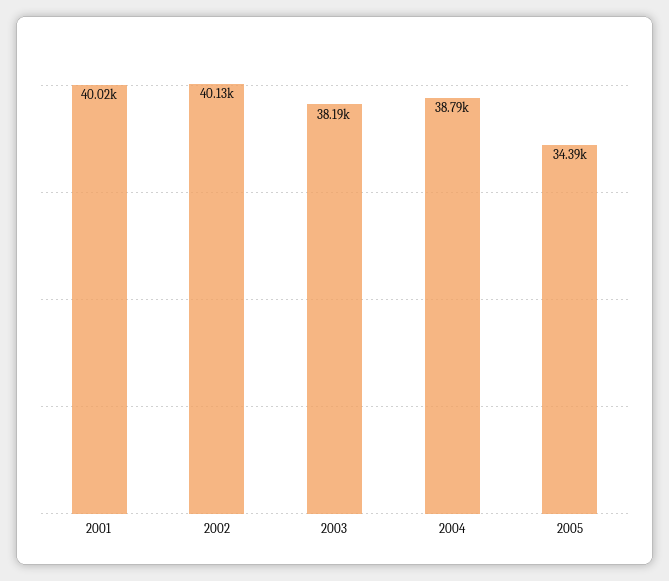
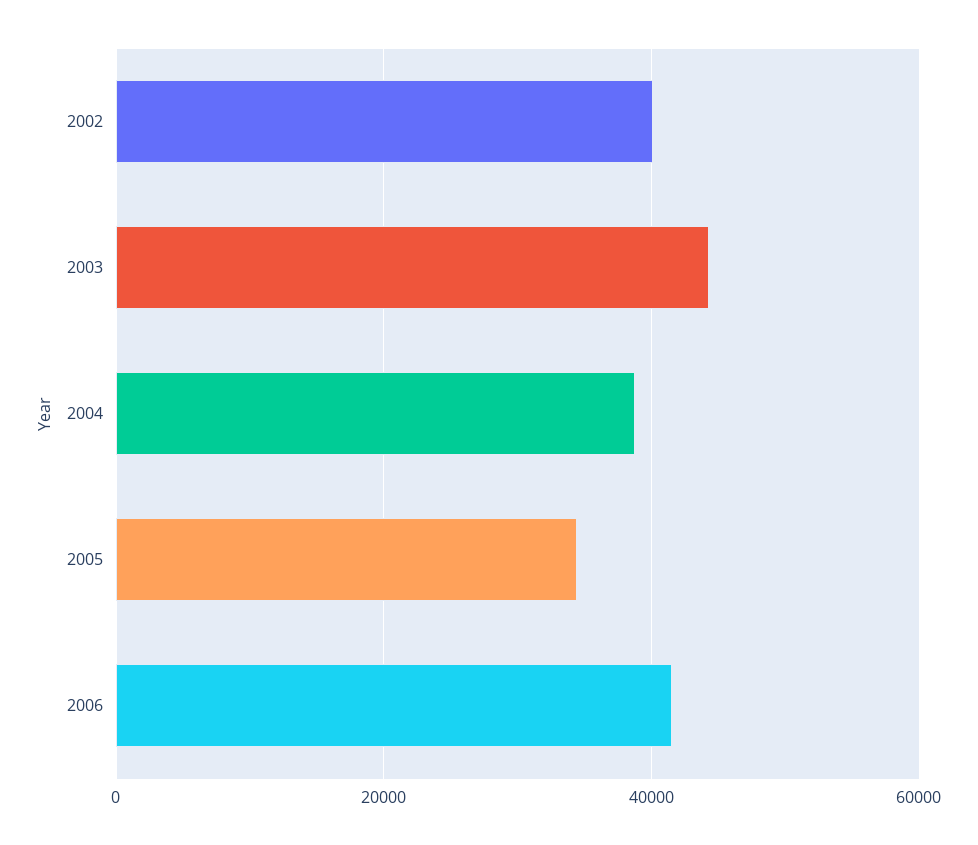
2001: 40020 -> none
2003: 38190 -> 44000
2006: none -> 42000

